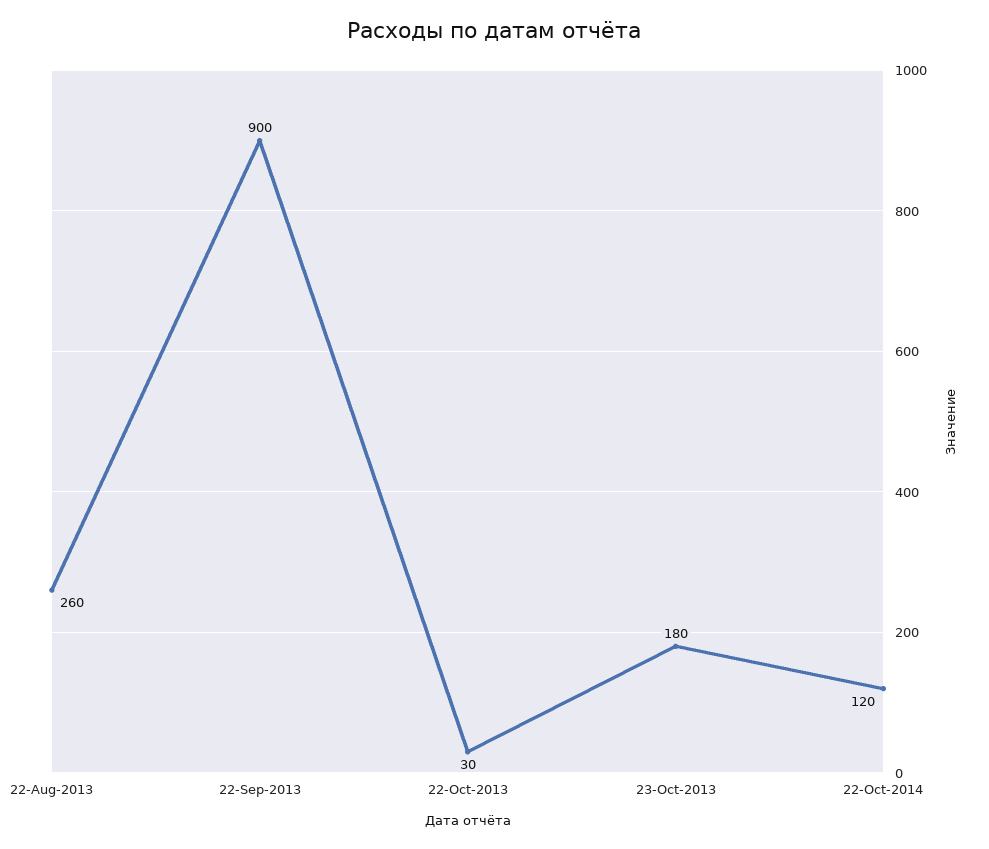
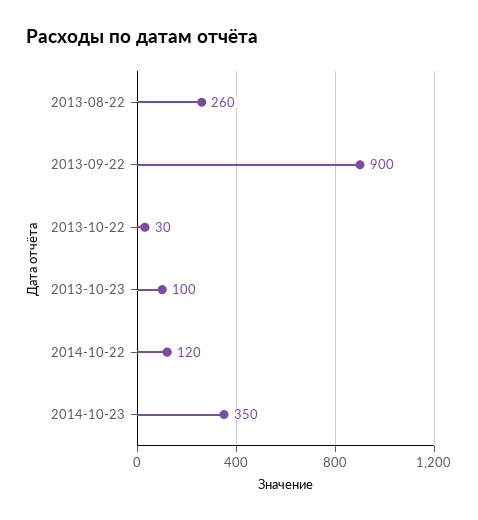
23-Oct-2013: 180 -> 100
2014-10-23: none -> 350

